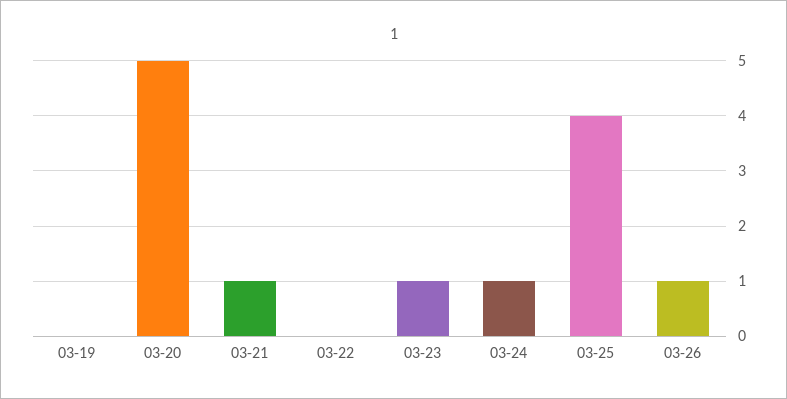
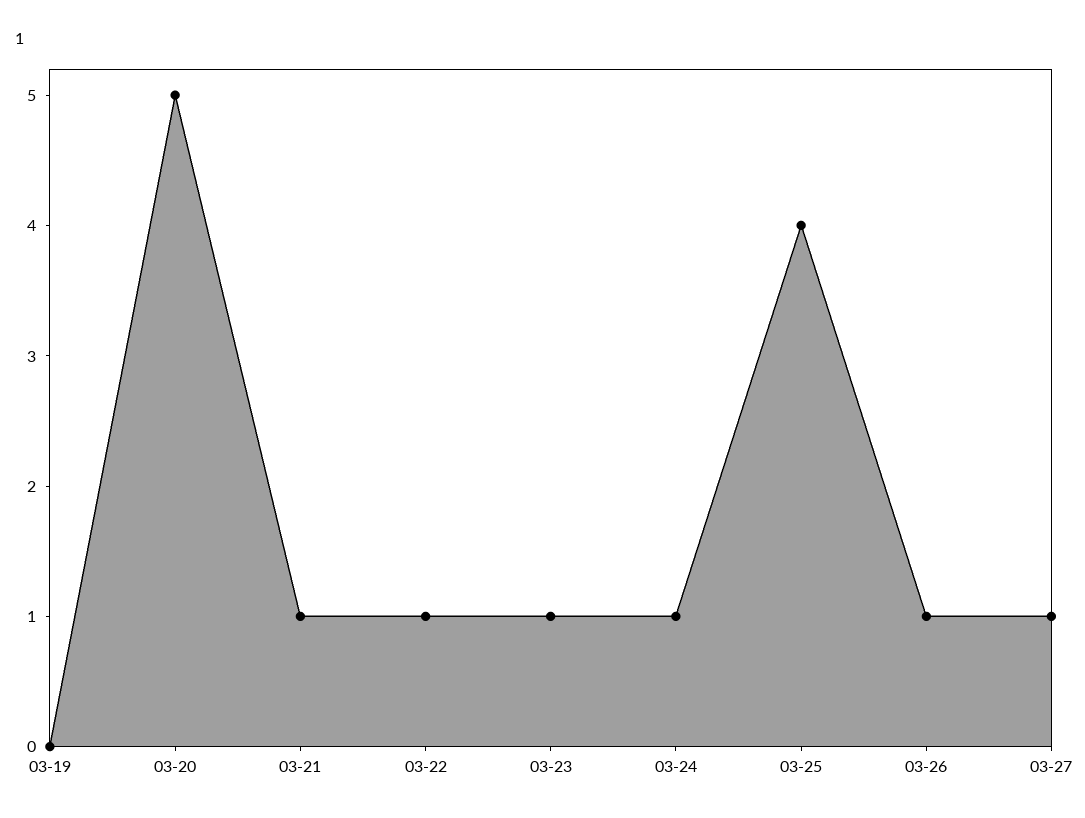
03-22: 0 -> 1
03-27: none -> 1

